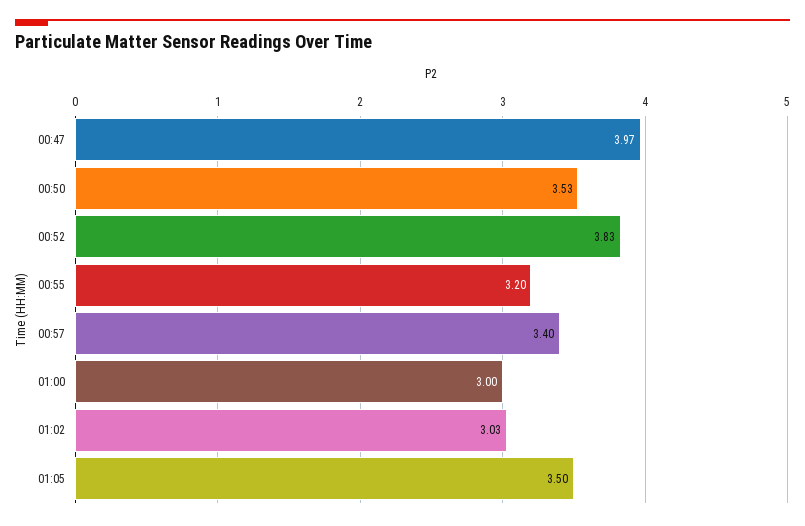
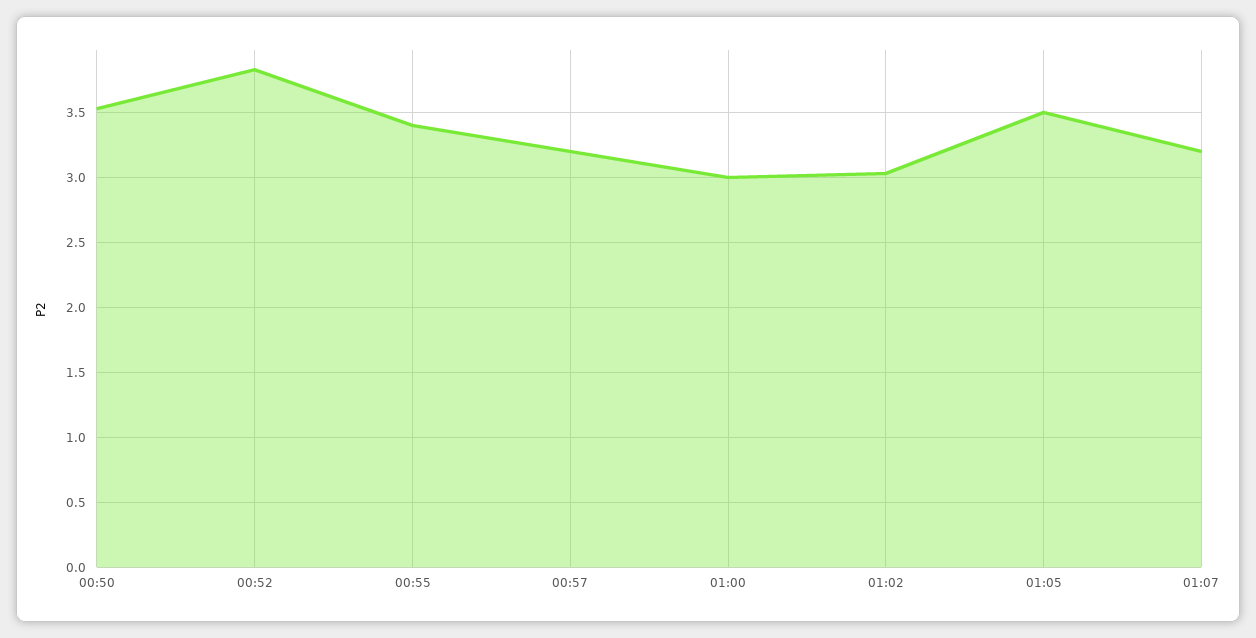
00:47: 3.97 -> none
00:55: 3.2 -> 3.4
00:57: 3.4 -> 3.2
01:07: none -> 3.2

